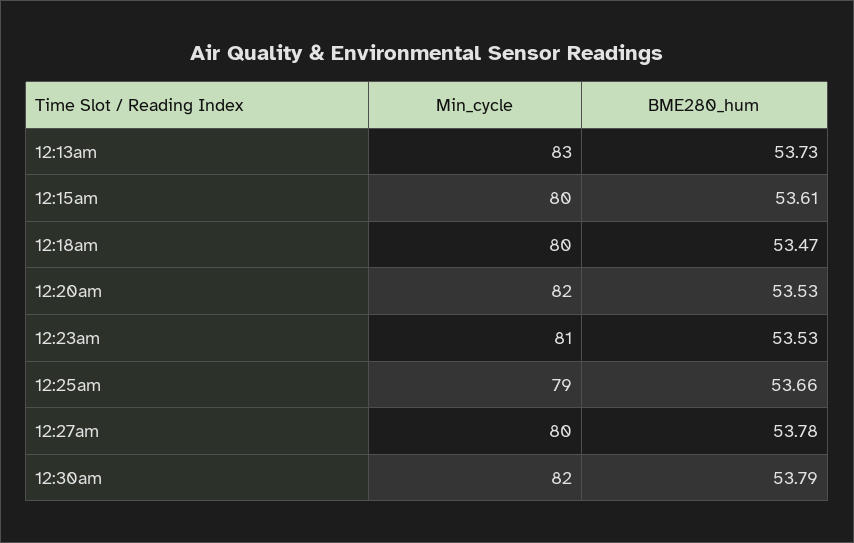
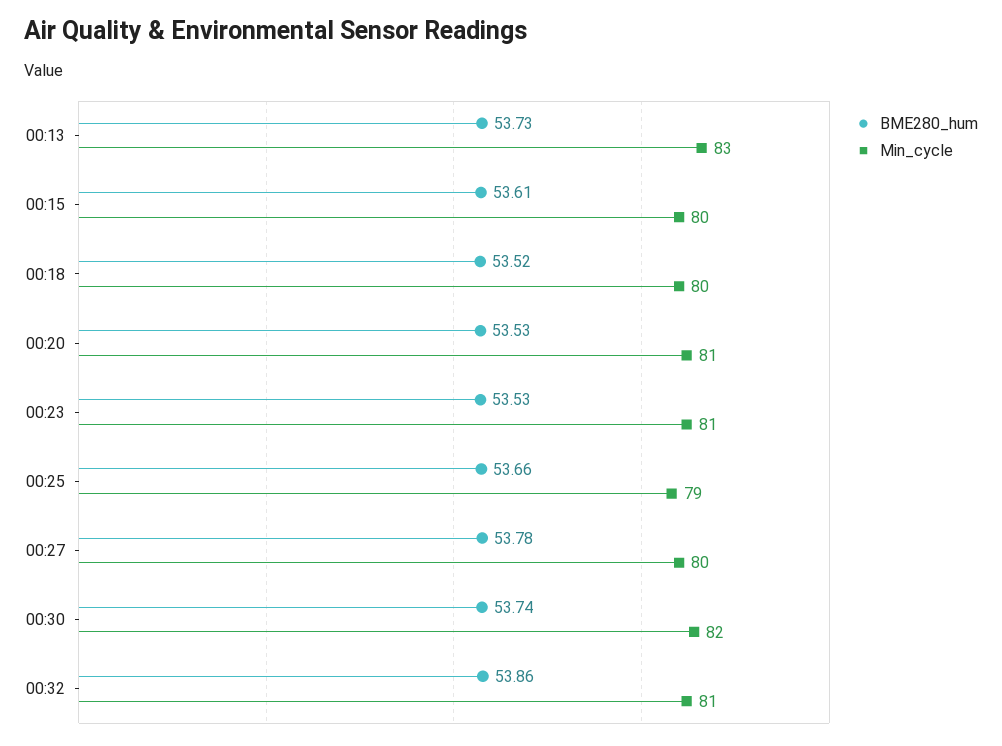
BME280_hum, 12:18am: 53.47 -> 53.52
Min_cycle, 12:20am: 82 -> 81
BME280_hum, 12:30am: 53.79 -> 53.74
BME280_hum, 00:32: none -> 53.86
Min_cycle, 00:32: none -> 81

